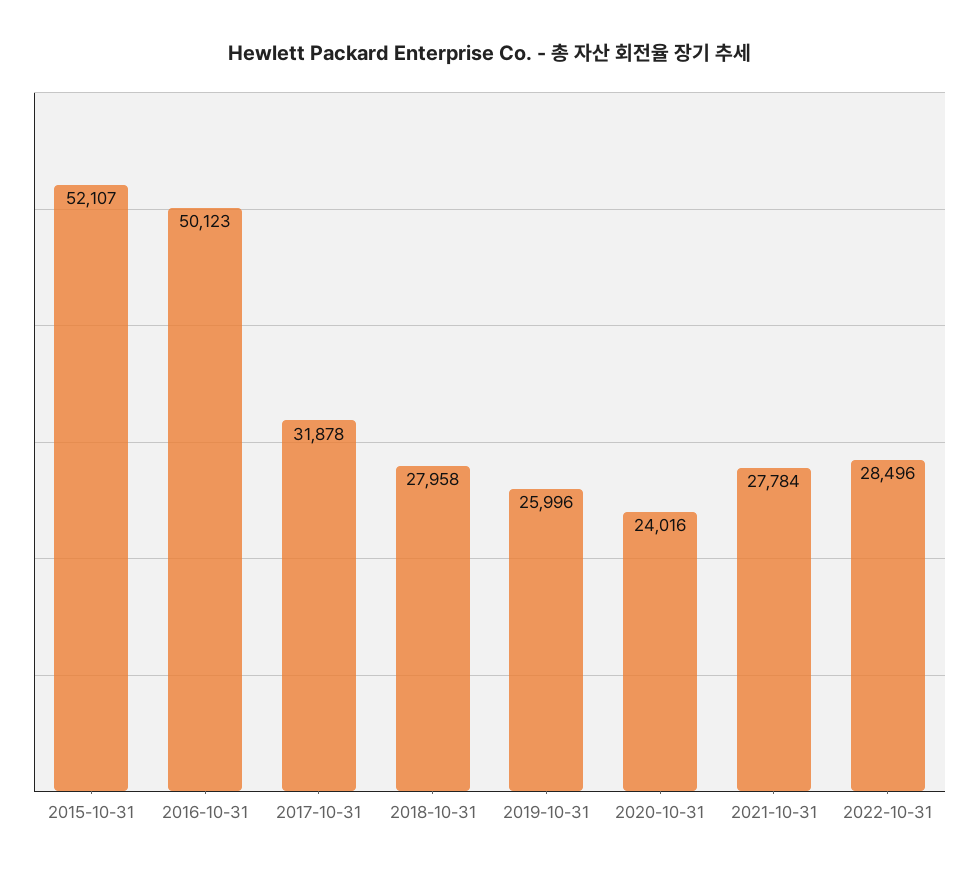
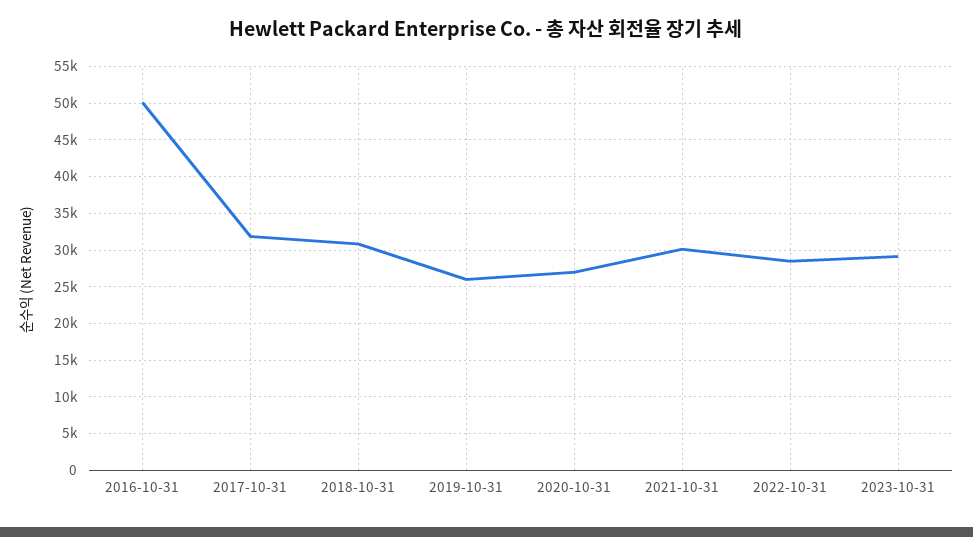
2015-10-31: 52107 -> none
2018-10-31: 27958 -> 31000
2020-10-31: 24016 -> 27000
2021-10-31: 27784 -> 30000
2023-10-31: none -> 29000

